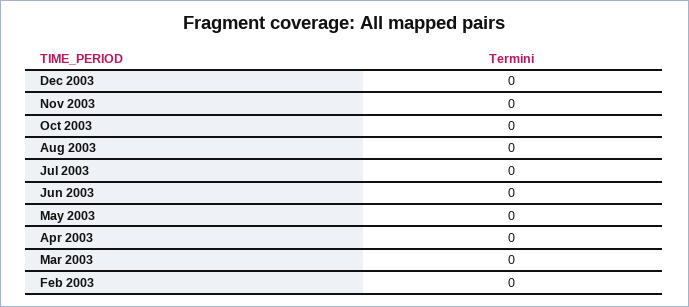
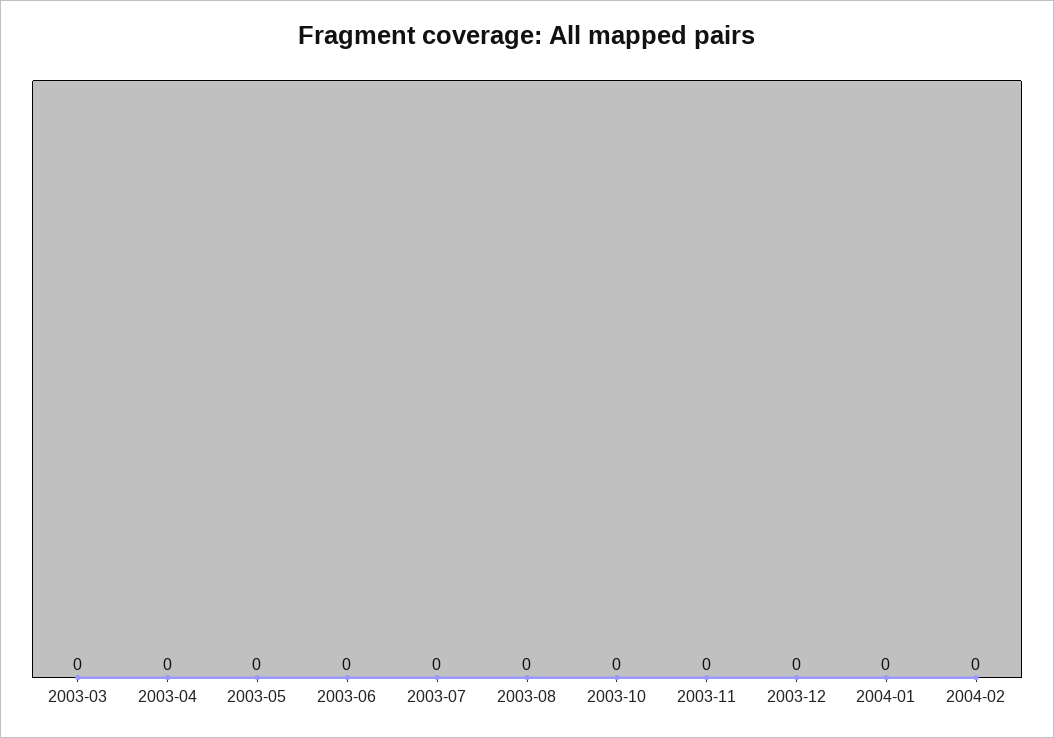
Feb 2003: 0 -> none
2004-01: none -> 0
2004-02: none -> 0

